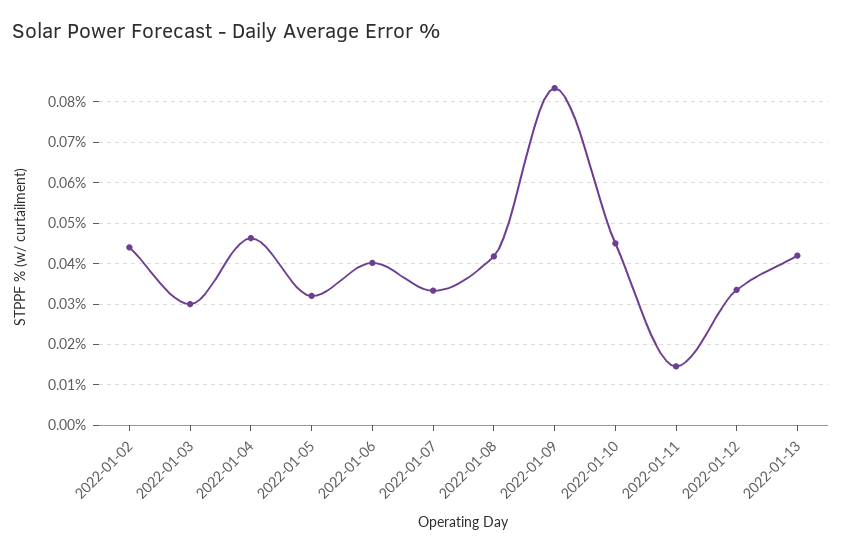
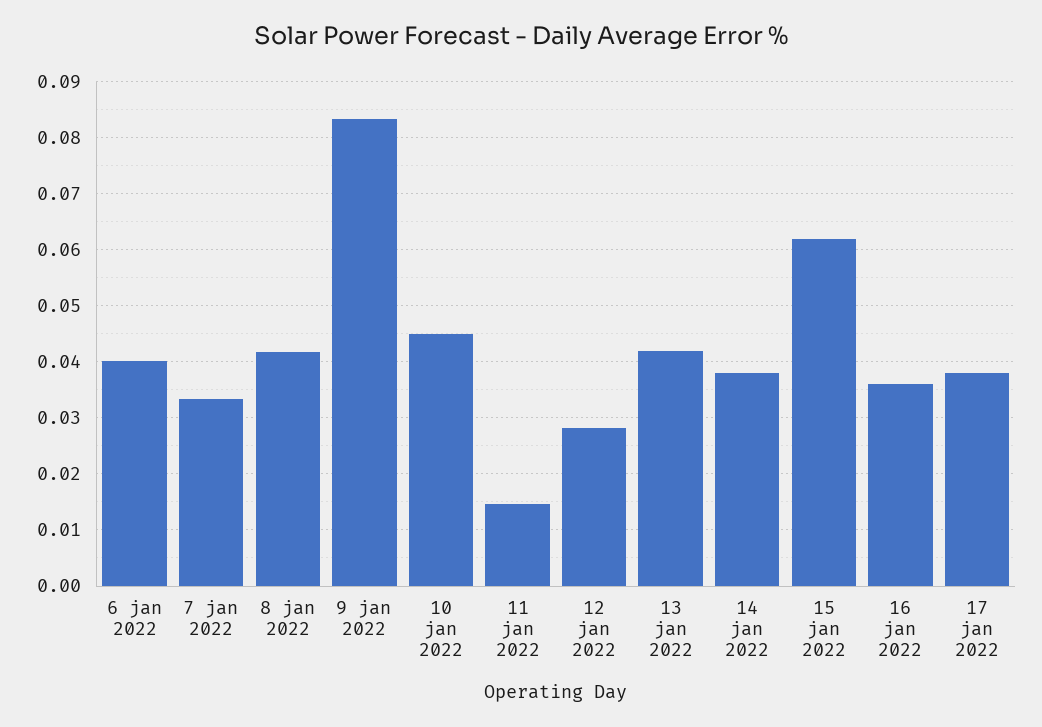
2022-01-02: 0.044 -> none
2022-01-03: 0.03 -> none
2022-01-04: 0.046 -> none
2022-01-05: 0.032 -> none
2022-01-12: 0.034 -> 0.028
14 jan 2022: none -> 0.038
15 jan 2022: none -> 0.062
16 jan 2022: none -> 0.036
17 jan 2022: none -> 0.038

